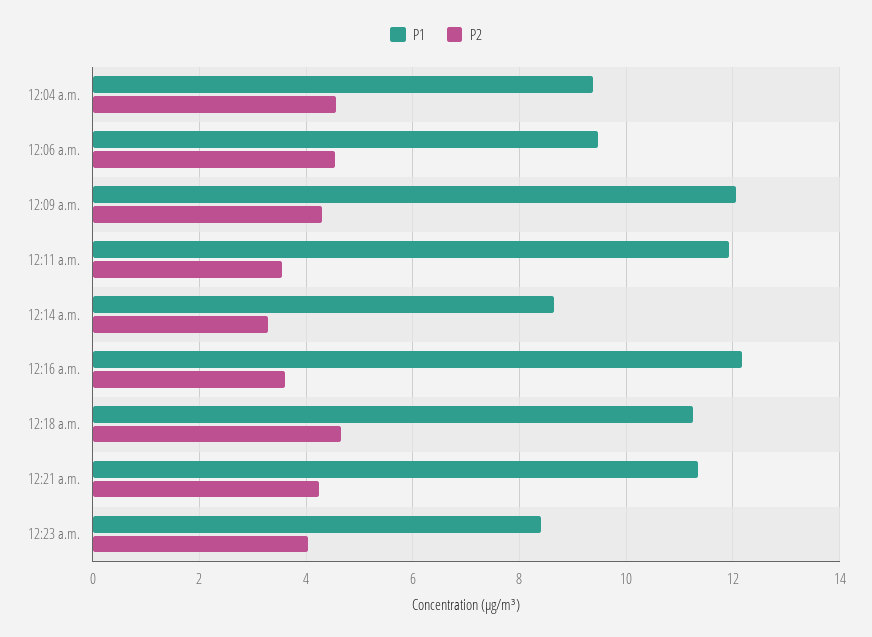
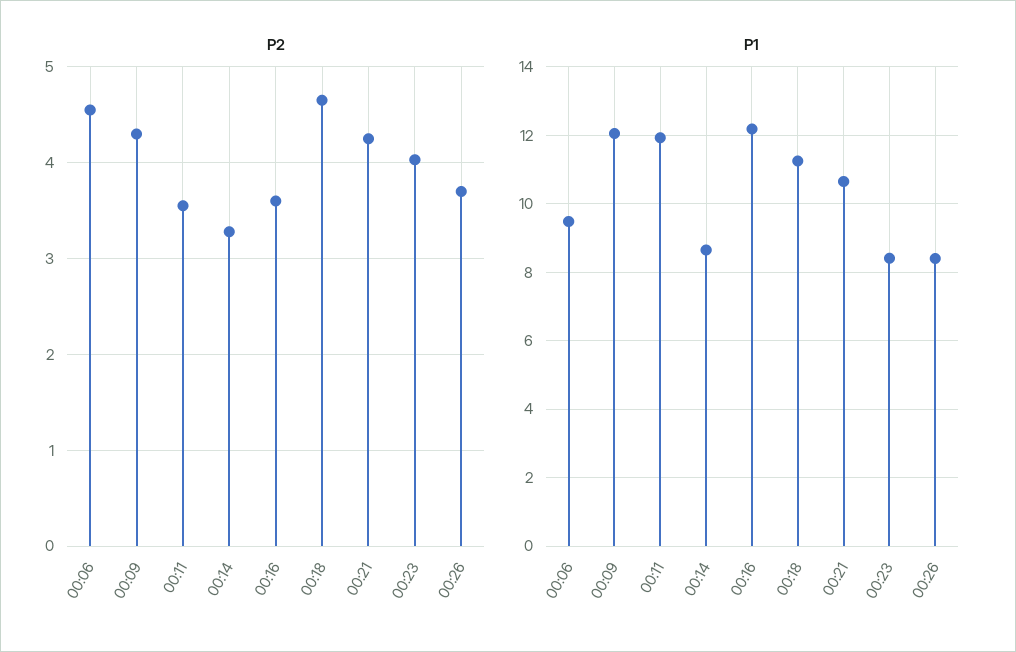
P1, 12:04 a.m.: 9.4 -> none
P2, 12:04 a.m.: 4.6 -> none
P1, 12:21 a.m.: 11.4 -> 10.6
P2, 00:26: none -> 3.7
P1, 00:26: none -> 8.4

